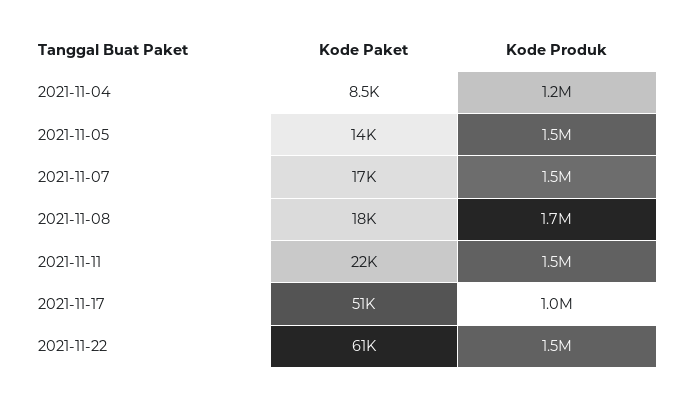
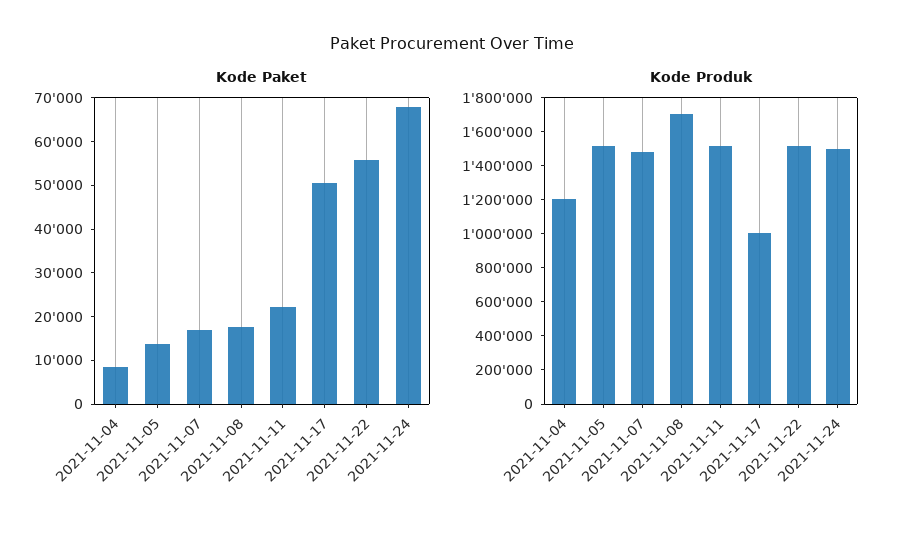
Kode Paket, 2021-11-22: 61000 -> 56000
Kode Paket, 2021-11-24: none -> 68000
Kode Produk, 2021-11-24: none -> 1500000

